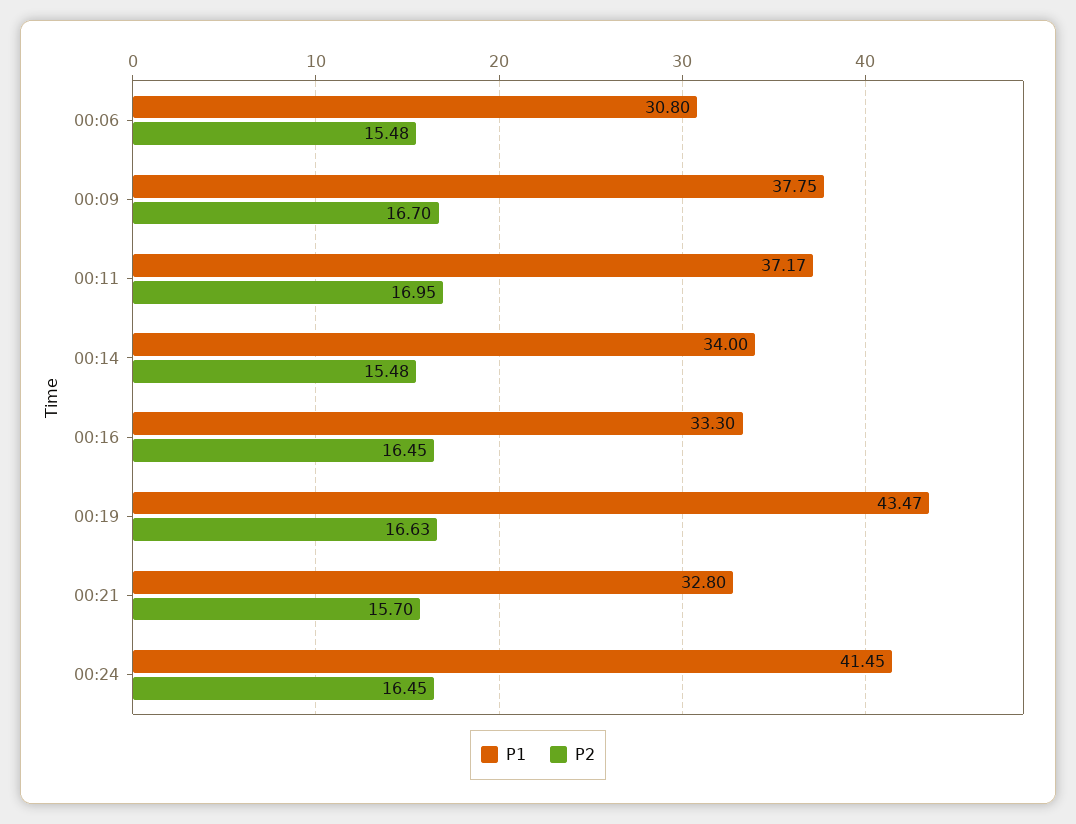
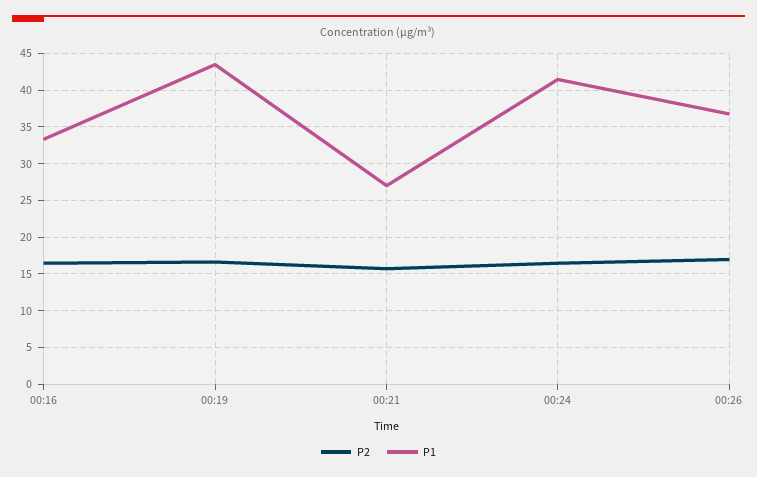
P1, 00:06: 30.8 -> none
P2, 00:06: 15.48 -> none
P1, 00:09: 37.75 -> none
P2, 00:09: 16.7 -> none
P1, 00:11: 37.17 -> none
P2, 00:11: 16.95 -> none
P1, 00:14: 34 -> none
P2, 00:14: 15.48 -> none
P1, 00:21: 32.8 -> 27
P2, 00:26: none -> 17
P1, 00:26: none -> 37

